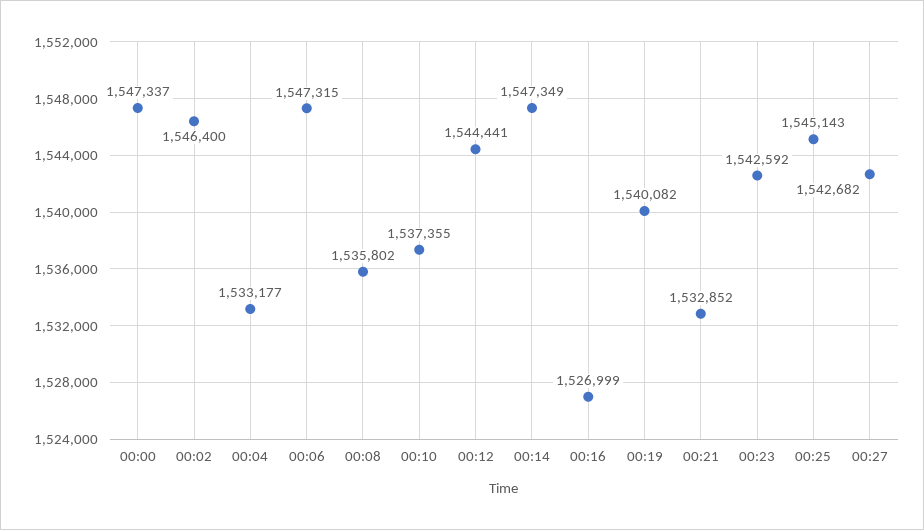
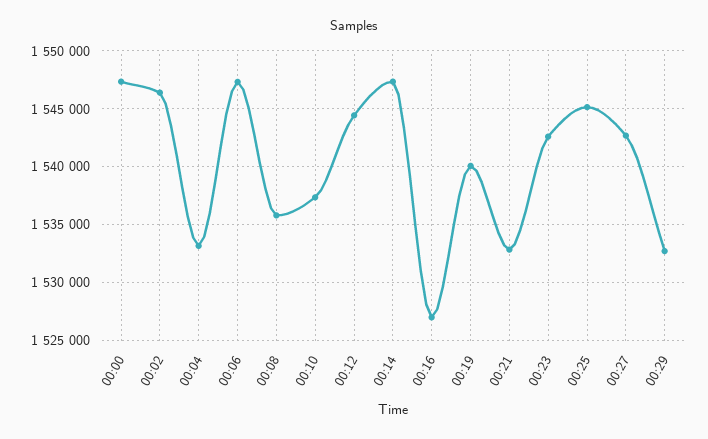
00:29: none -> 1533000

